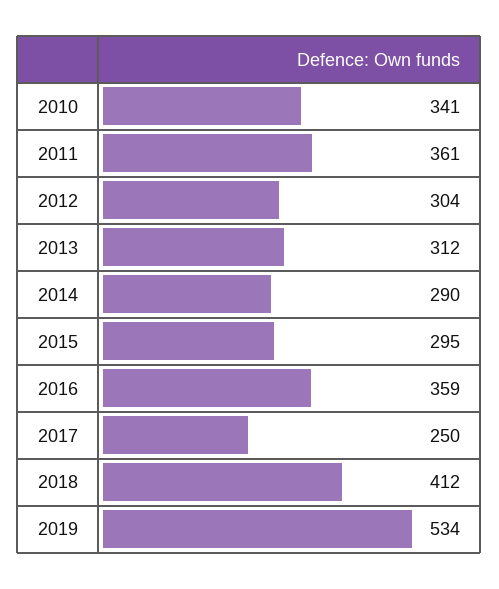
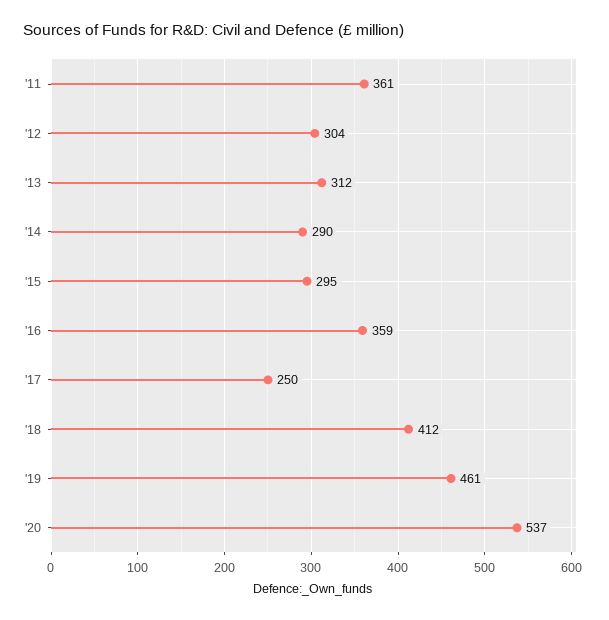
2010: 341 -> none
2019: 534 -> 461
'20: none -> 537

